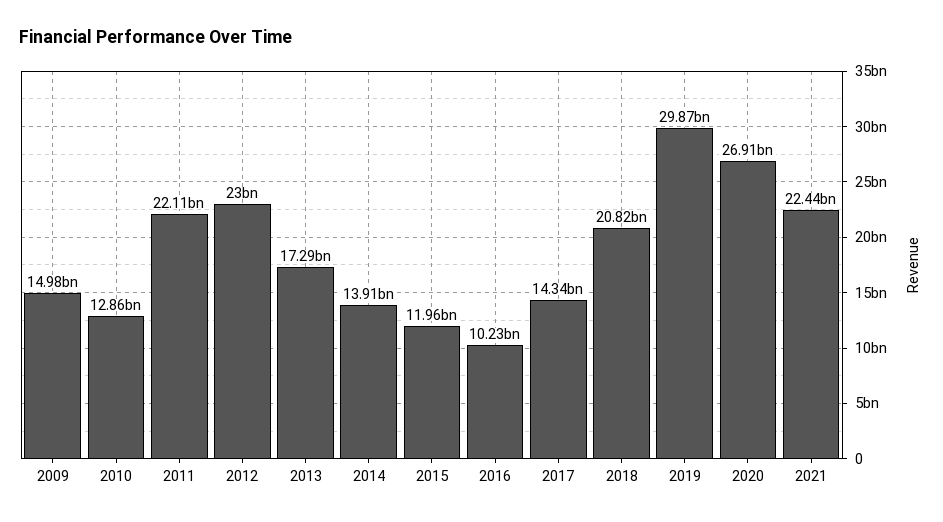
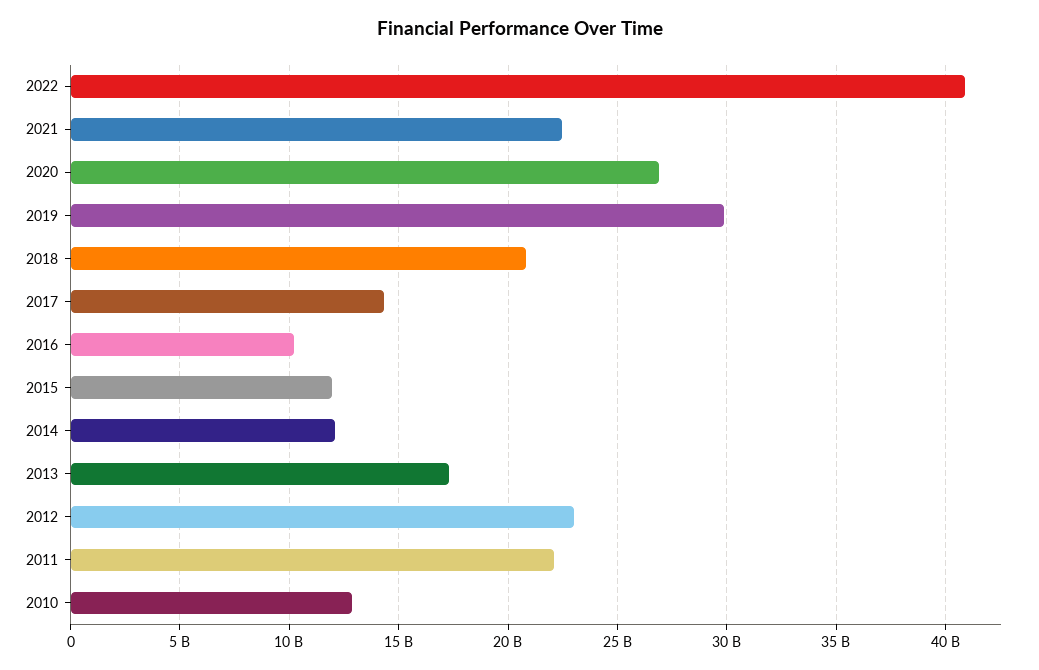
2009: 14980000000 -> none
2014: 13910000000 -> 12000000000
2022: none -> 41000000000

